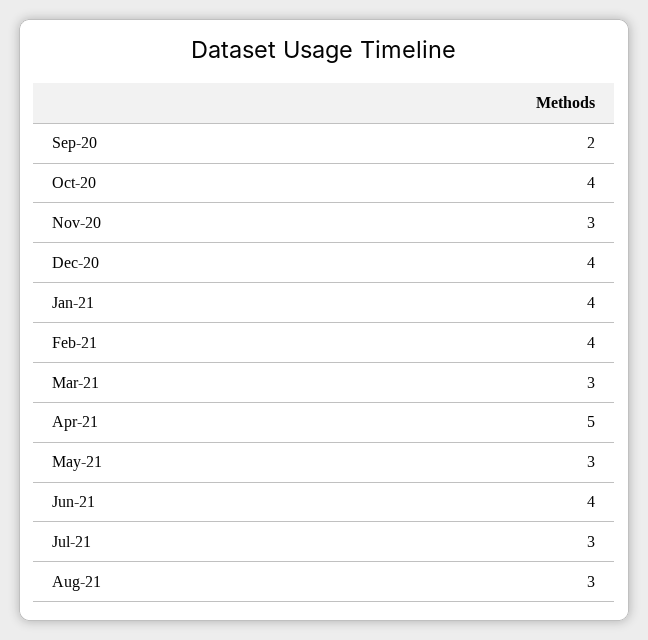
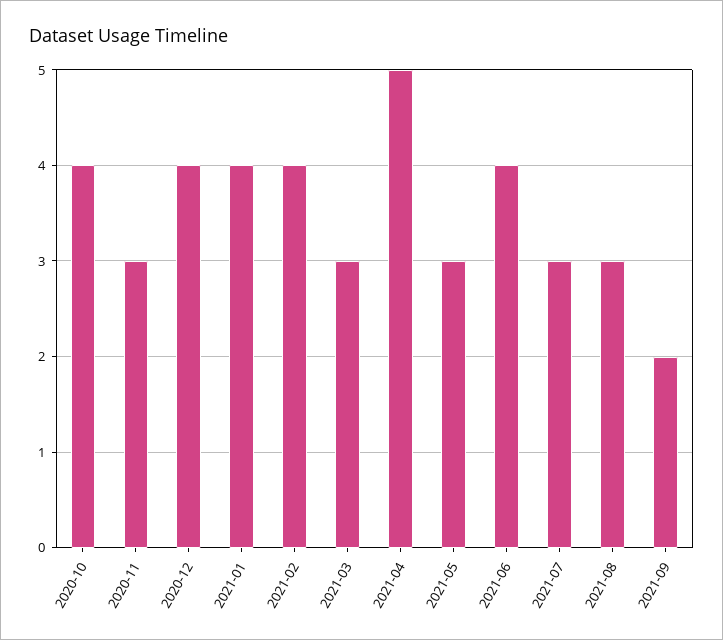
Sep-20: 2 -> none
2021-09: none -> 2

